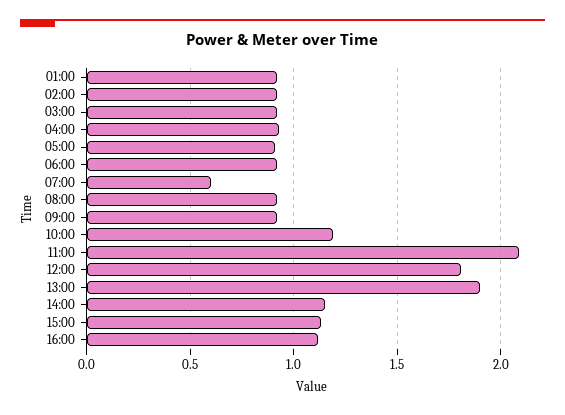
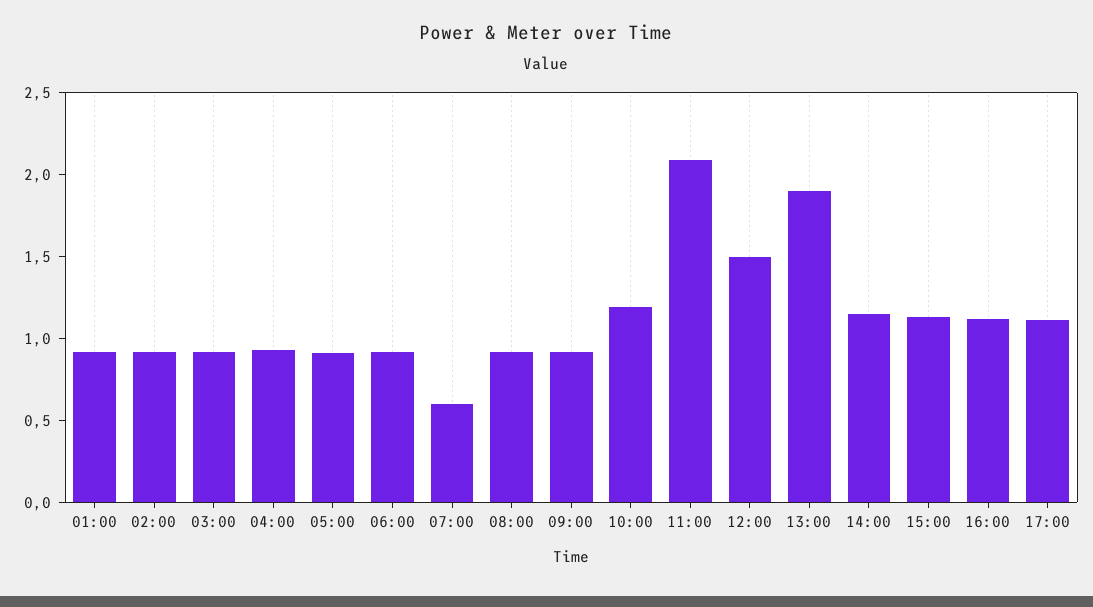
12:00: 1.8 -> 1.5
17:00: none -> 1.1

